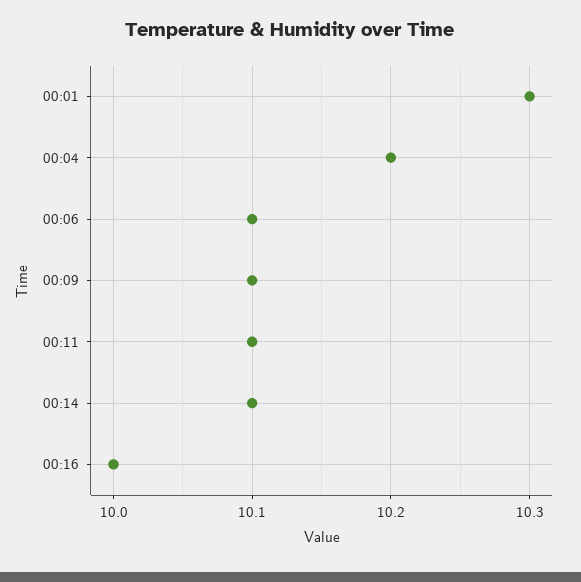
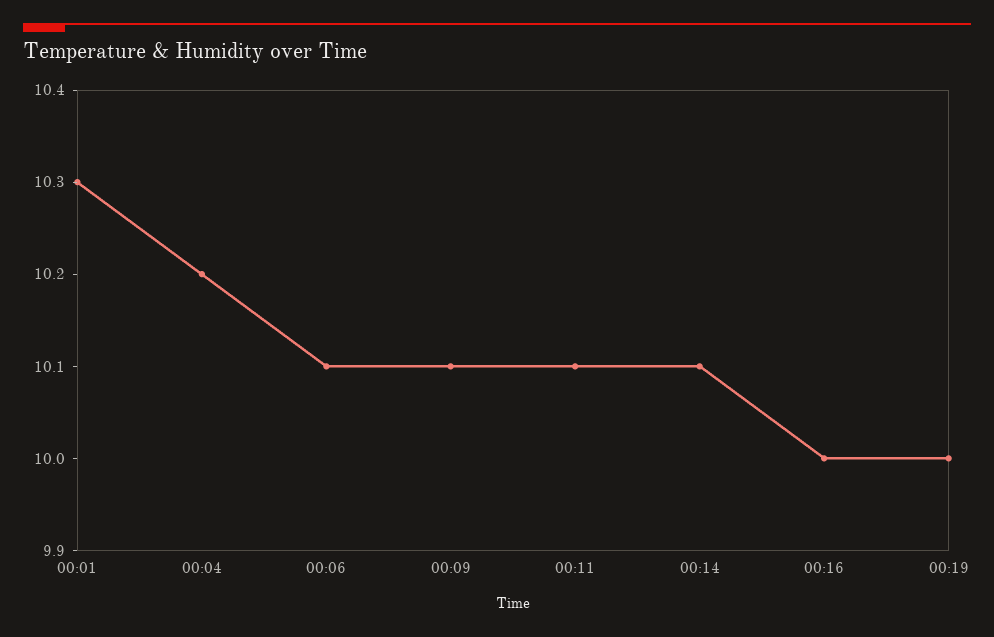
00:19: none -> 10

